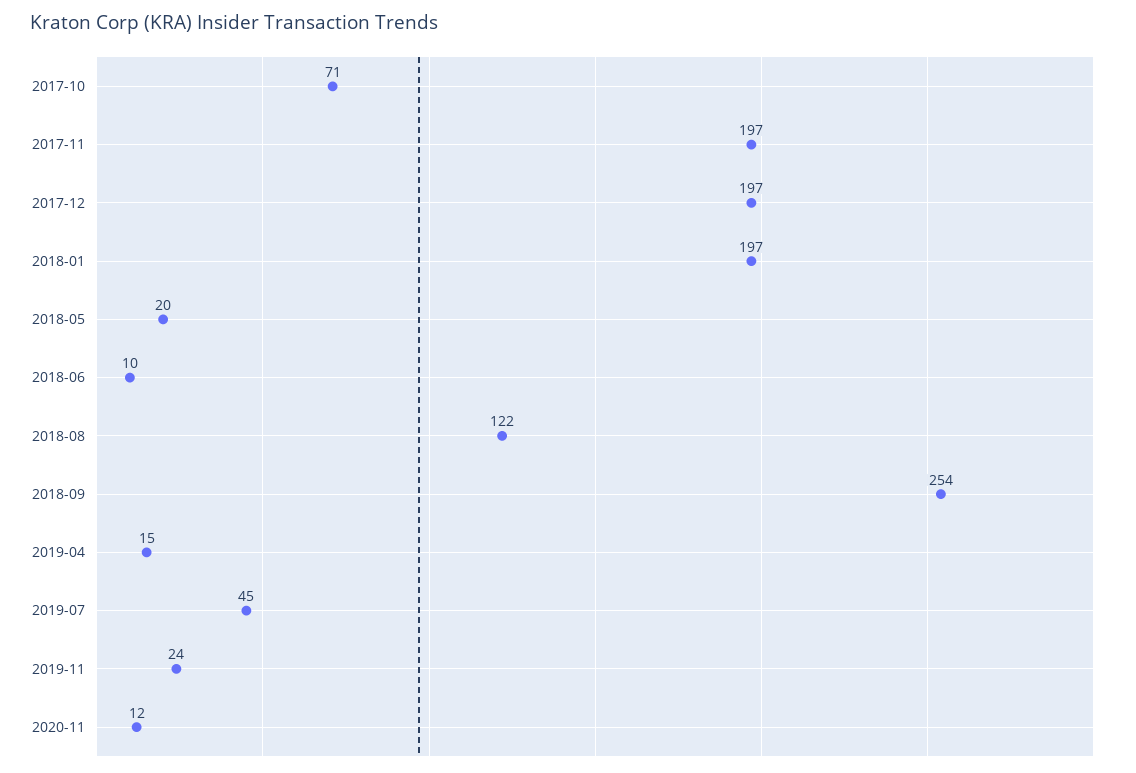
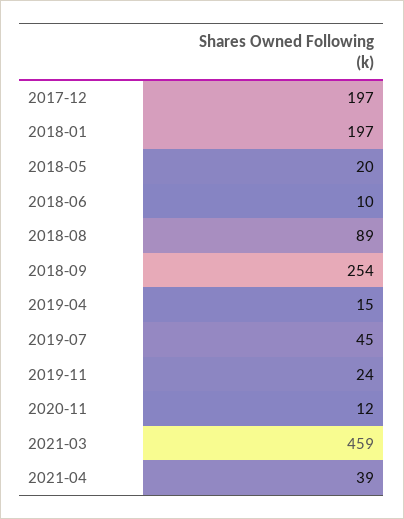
2017-10: 71 -> none
2017-11: 197 -> none
2018-08: 122 -> 89
2021-03: none -> 459
2021-04: none -> 39

